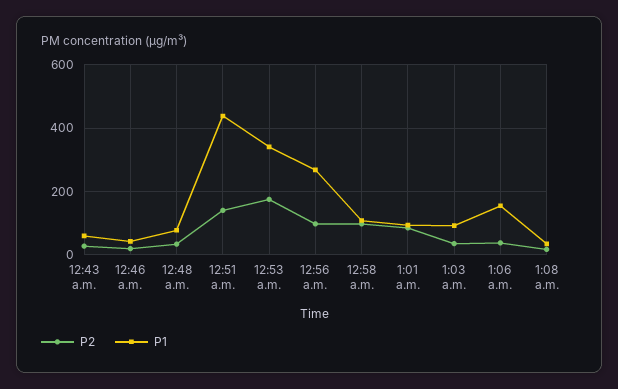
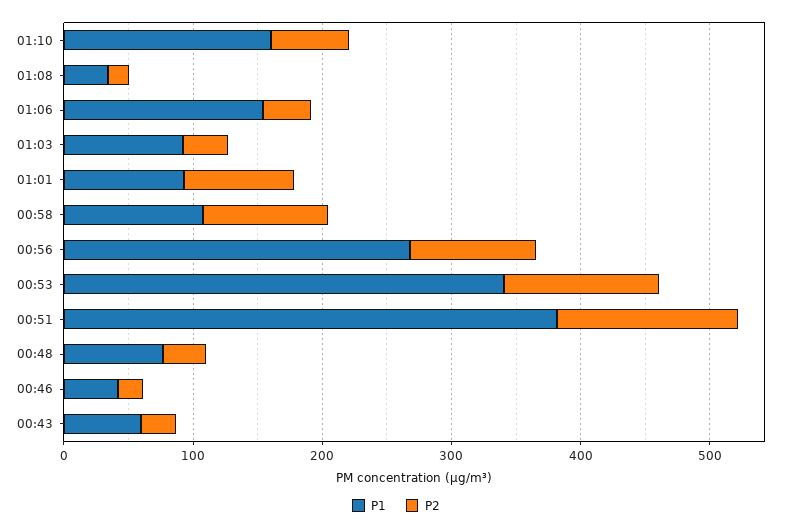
P1, 12:51 a.m.: 440 -> 380
P2, 12:53 a.m.: 180 -> 120
P1, 01:10: none -> 160
P2, 01:10: none -> 60

